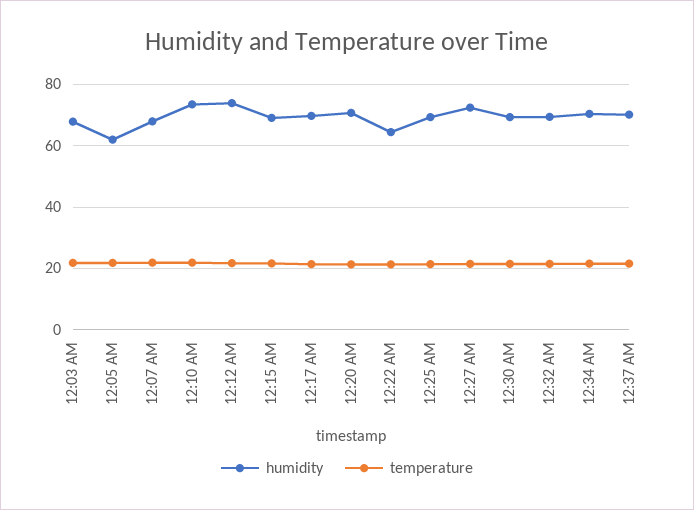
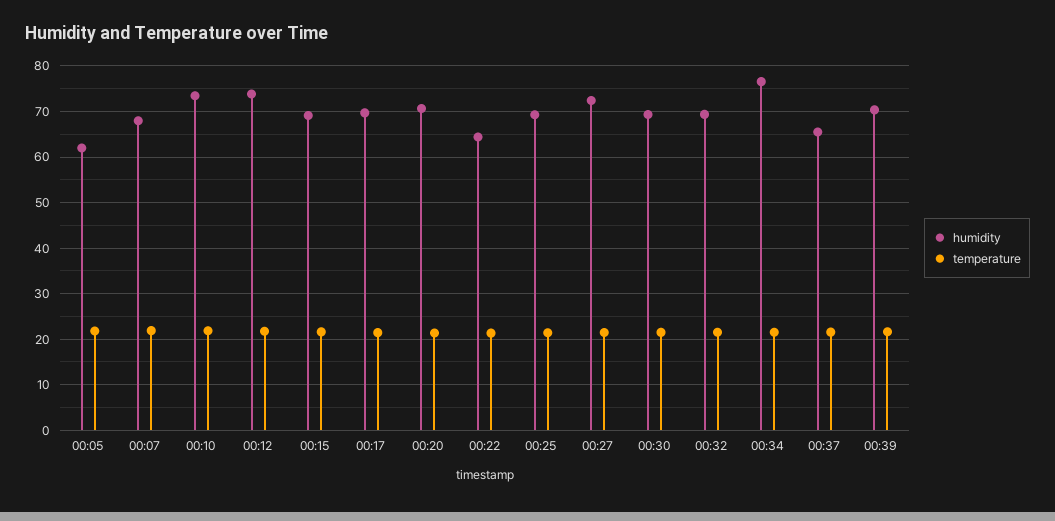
humidity, 12:03 AM: 68 -> none
temperature, 12:03 AM: 22 -> none
humidity, 12:34 AM: 70 -> 76
humidity, 12:37 AM: 70 -> 66
humidity, 00:39: none -> 70
temperature, 00:39: none -> 22

